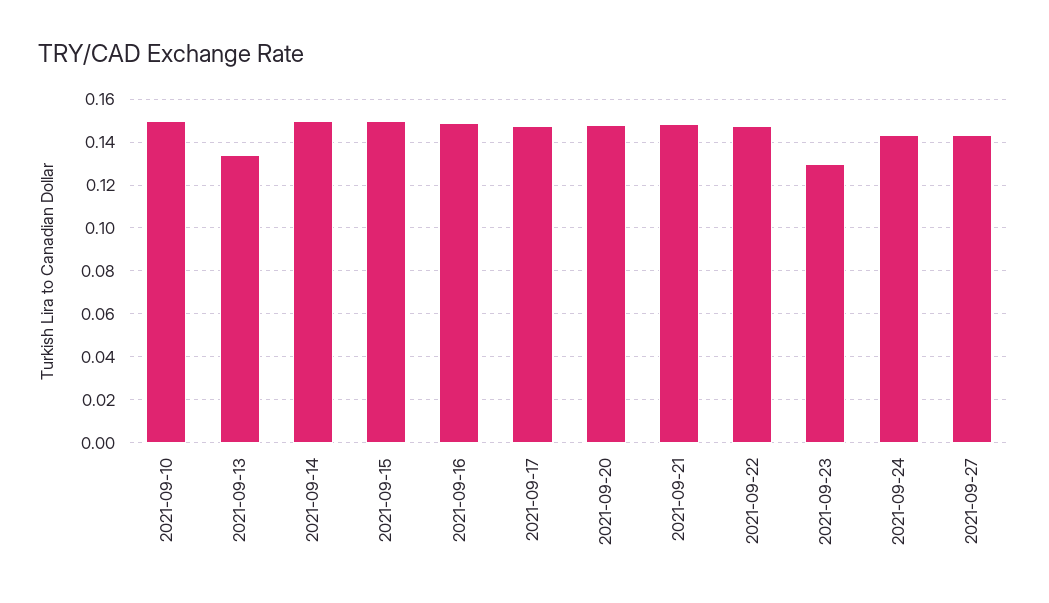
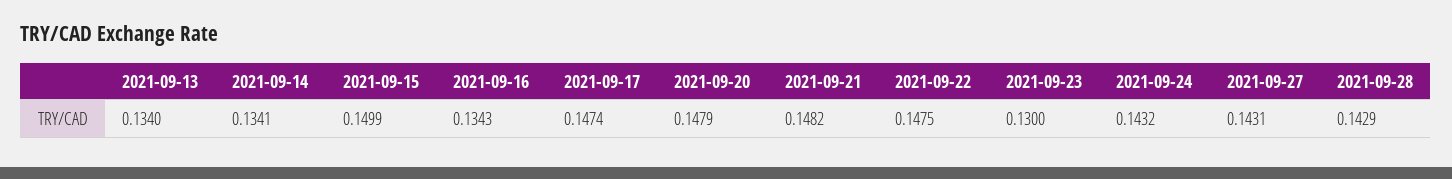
2021-09-10: 0.15 -> none
2021-09-14: 0.15 -> 0.1341
2021-09-16: 0.15 -> 0.1343
2021-09-28: none -> 0.1429

